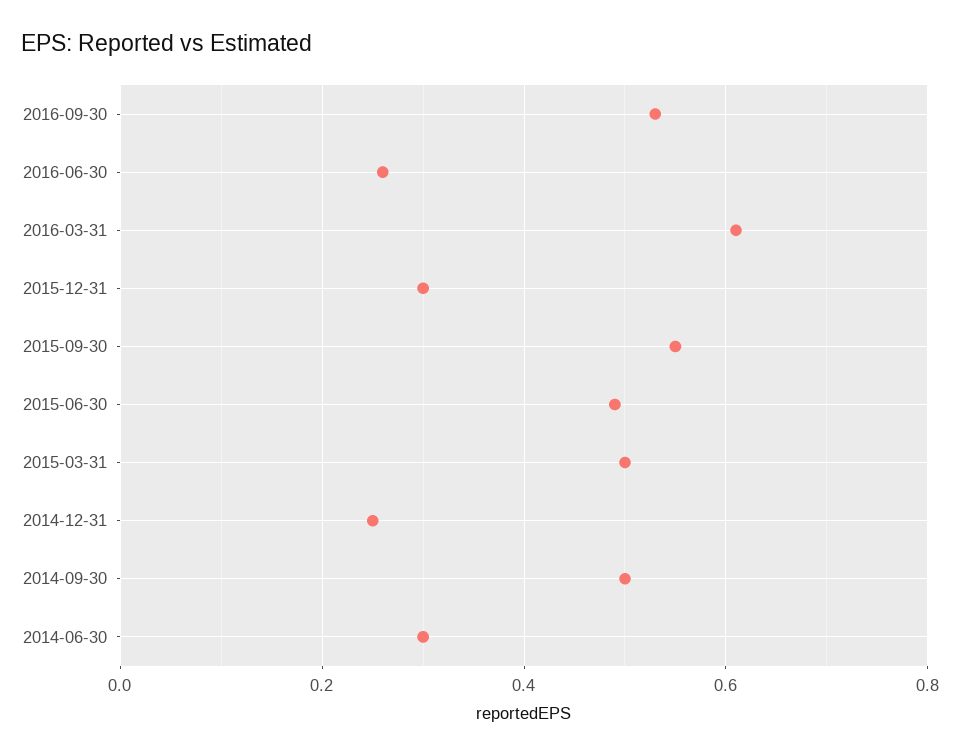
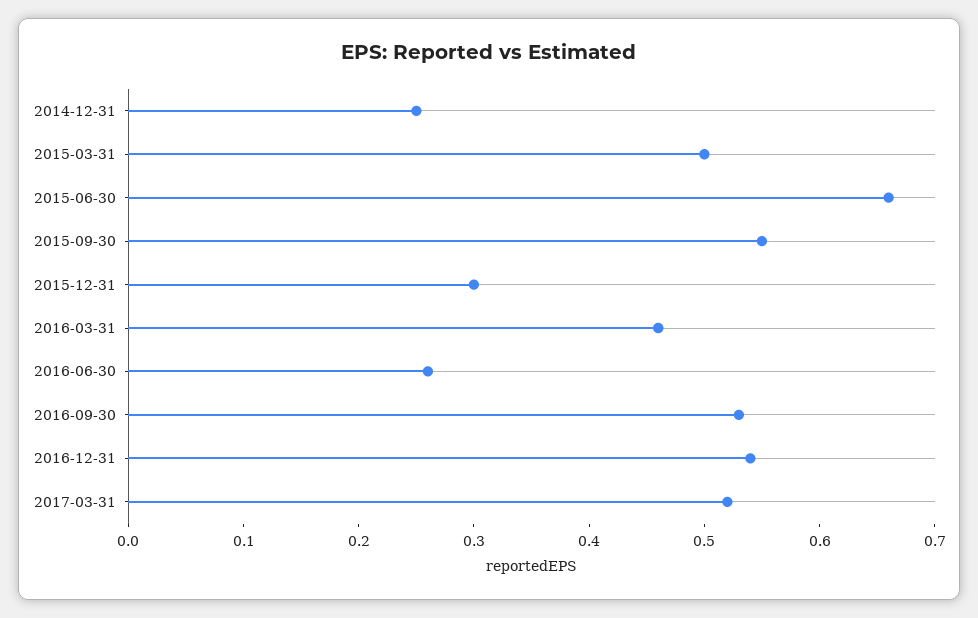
2016-03-31: 0.6 -> 0.46
2015-06-30: 0.5 -> 0.66
2014-09-30: 0.5 -> none
2014-06-30: 0.3 -> none
2016-12-31: none -> 0.54
2017-03-31: none -> 0.52

